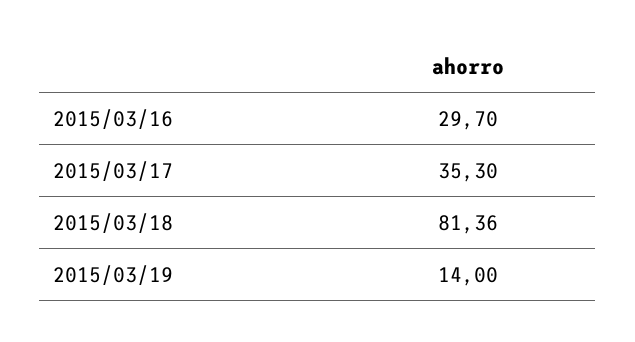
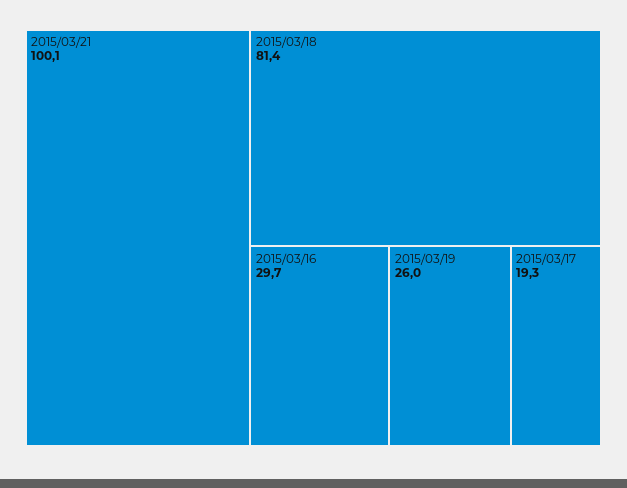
2015/03/17: 35.3 -> 19.3
2015/03/19: 14 -> 26
2015/03/21: none -> 100.1

